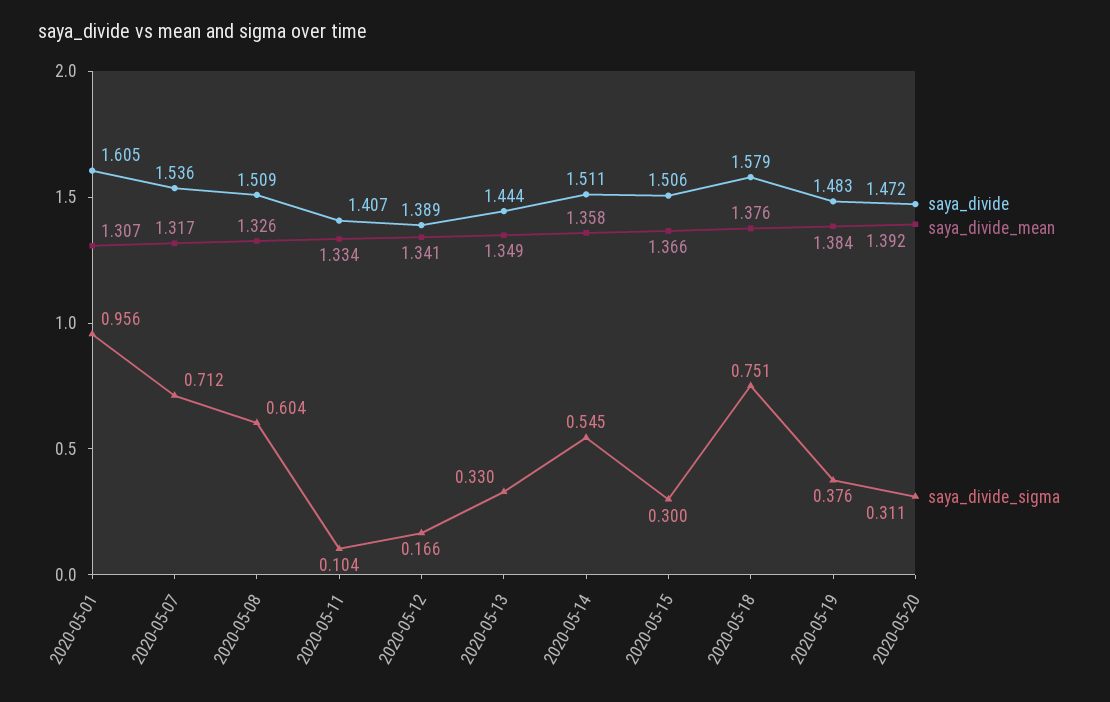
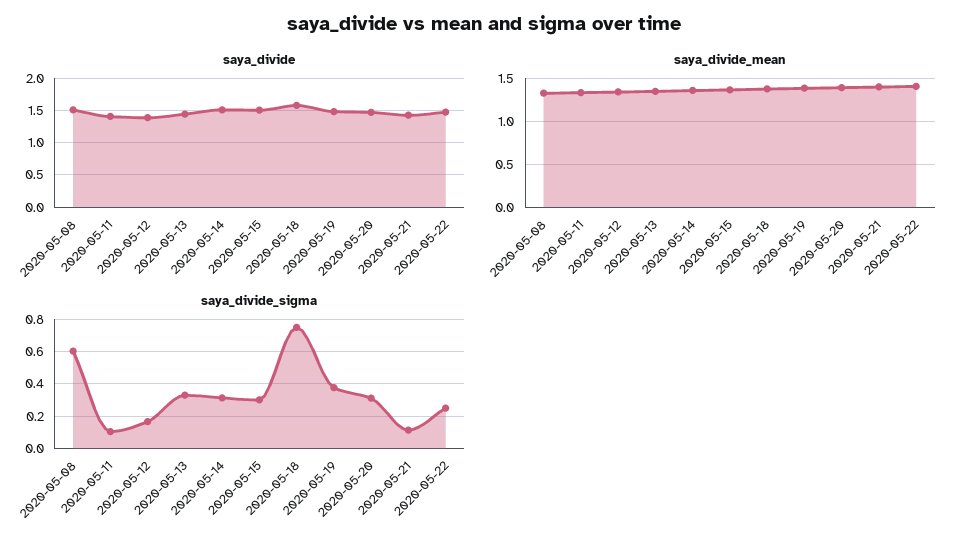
saya_divide, 2020-05-01: 1.605 -> none
saya_divide_mean, 2020-05-01: 1.307 -> none
saya_divide_sigma, 2020-05-01: 0.956 -> none
saya_divide, 2020-05-07: 1.536 -> none
saya_divide_mean, 2020-05-07: 1.317 -> none
saya_divide_sigma, 2020-05-07: 0.712 -> none
saya_divide_sigma, 2020-05-14: 0.545 -> 0.3
saya_divide, 2020-05-21: none -> 1.4
saya_divide, 2020-05-22: none -> 1.5
saya_divide_mean, 2020-05-21: none -> 1.4
saya_divide_mean, 2020-05-22: none -> 1.4
saya_divide_sigma, 2020-05-21: none -> 0.1
saya_divide_sigma, 2020-05-22: none -> 0.25

